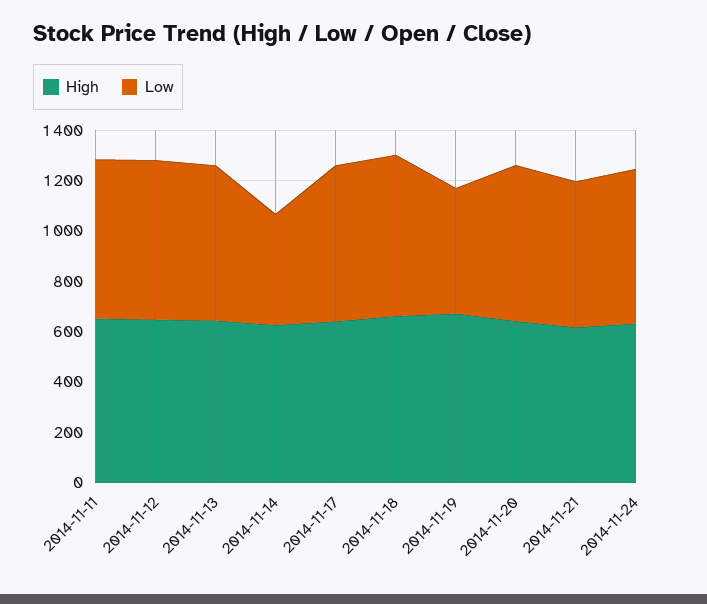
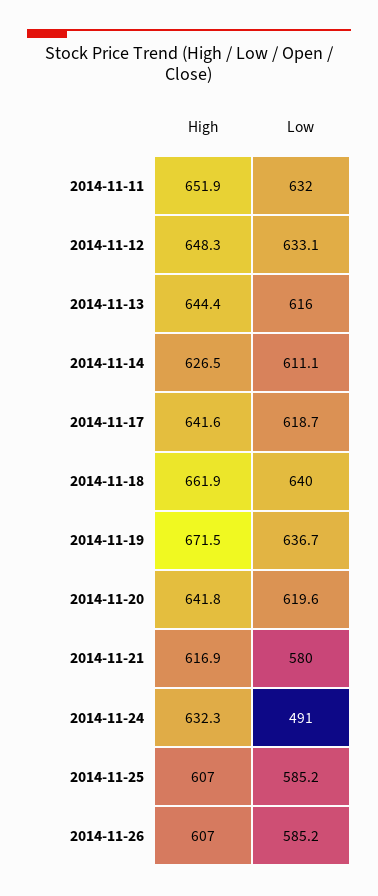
Low, 2014-11-14: 450 -> 611.1
Low, 2014-11-19: 500 -> 636.7
Low, 2014-11-24: 600 -> 491
High, 2014-11-25: none -> 607
Low, 2014-11-25: none -> 585.2
High, 2014-11-26: none -> 607
Low, 2014-11-26: none -> 585.2

